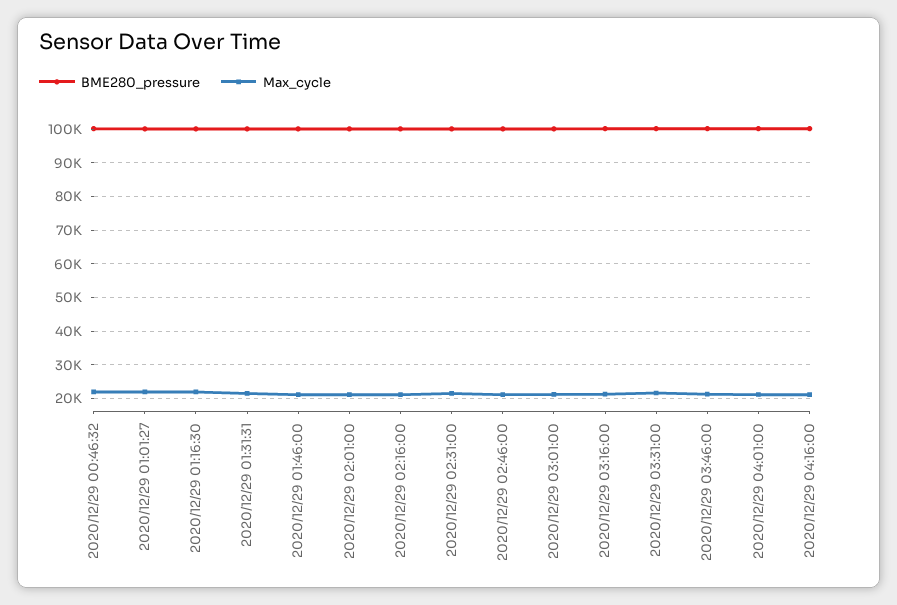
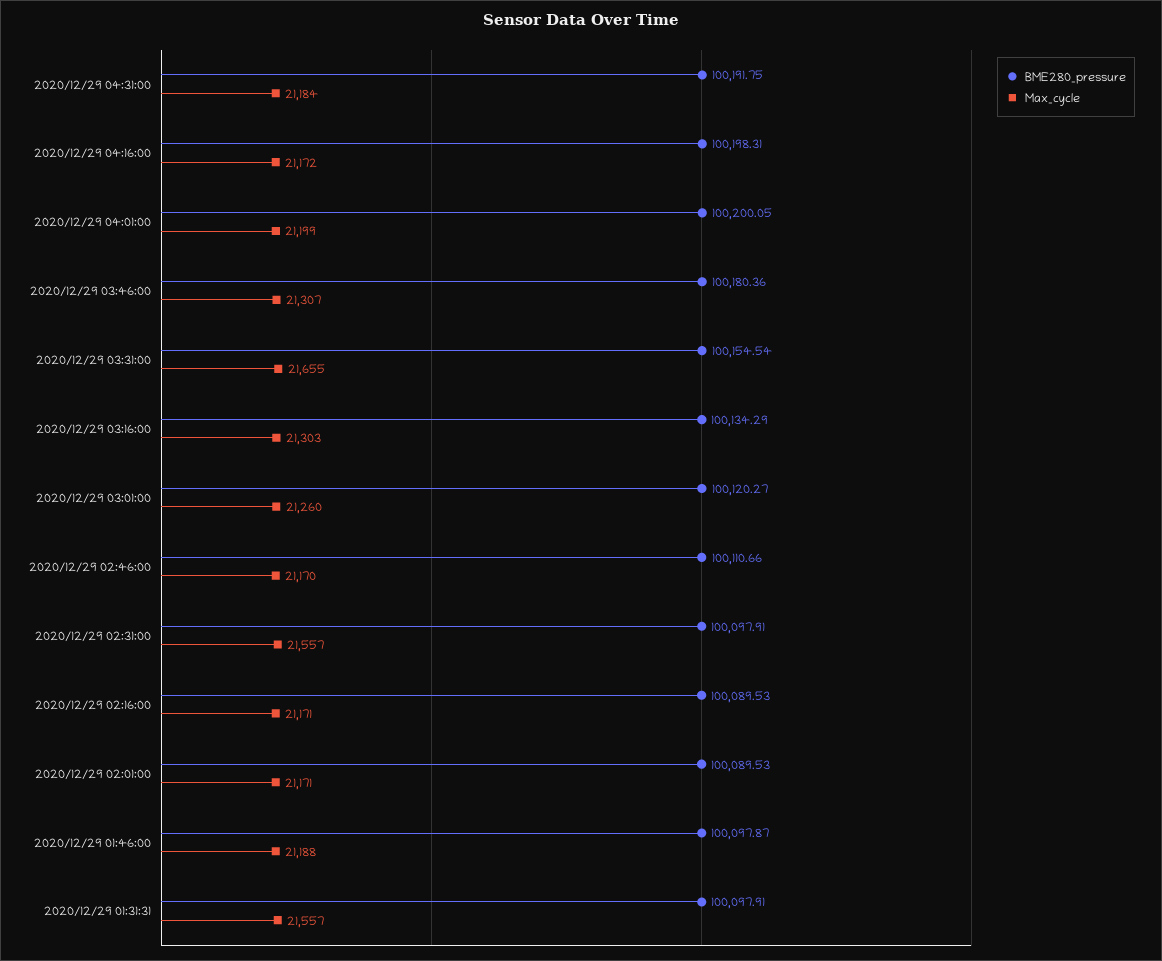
BME280_pressure, 2020/12/29 00:46:32: 100000 -> none
Max_cycle, 2020/12/29 00:46:32: 22000 -> none
BME280_pressure, 2020/12/29 01:01:27: 100000 -> none
Max_cycle, 2020/12/29 01:01:27: 22000 -> none
BME280_pressure, 2020/12/29 01:16:30: 100000 -> none
Max_cycle, 2020/12/29 01:16:30: 22000 -> none
BME280_pressure, 2020/12/29 04:31:00: none -> 100191.75
Max_cycle, 2020/12/29 04:31:00: none -> 21184

